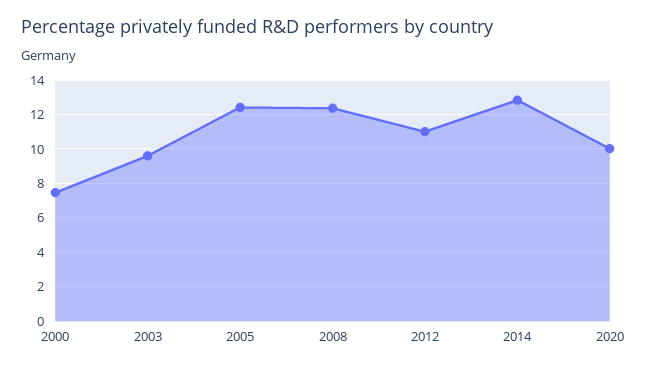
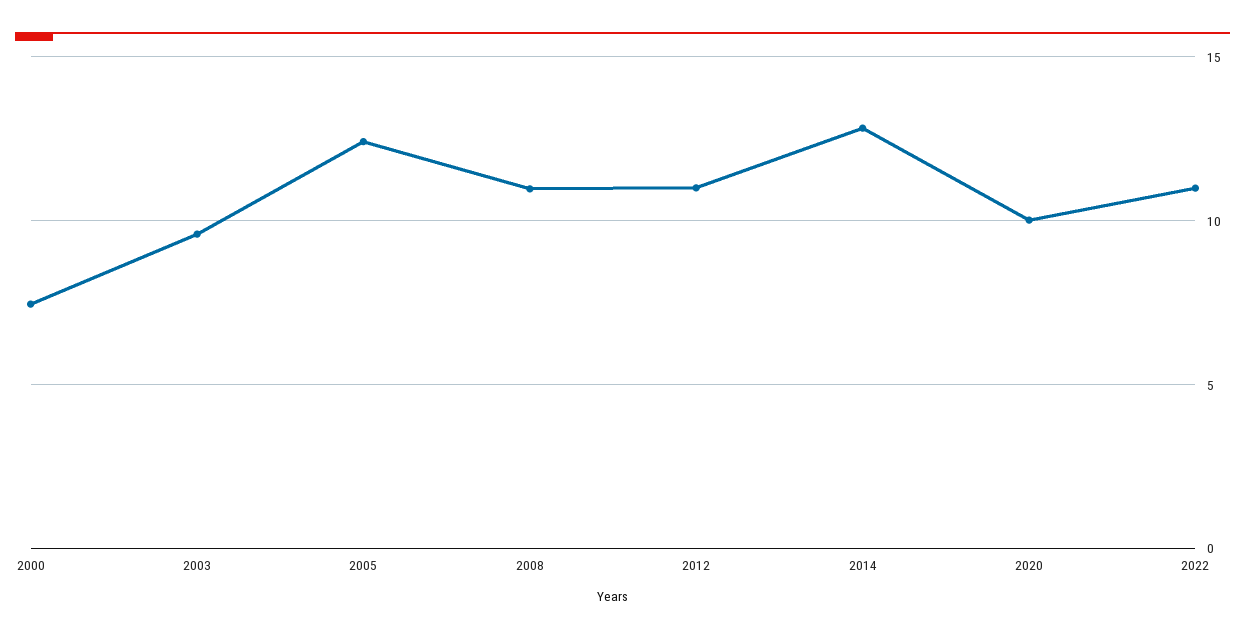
2008: 12.5 -> 11
2022: none -> 11

